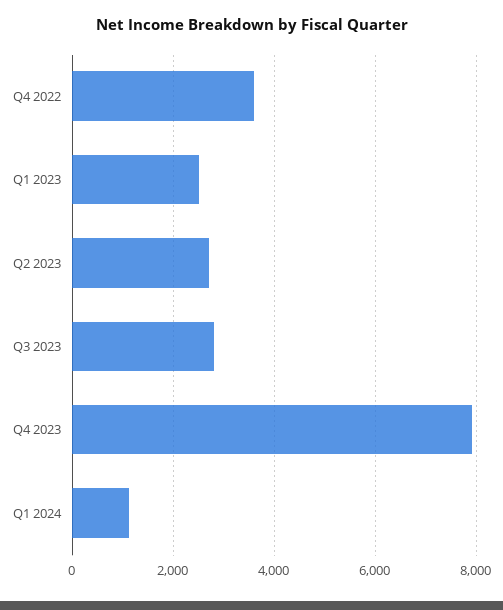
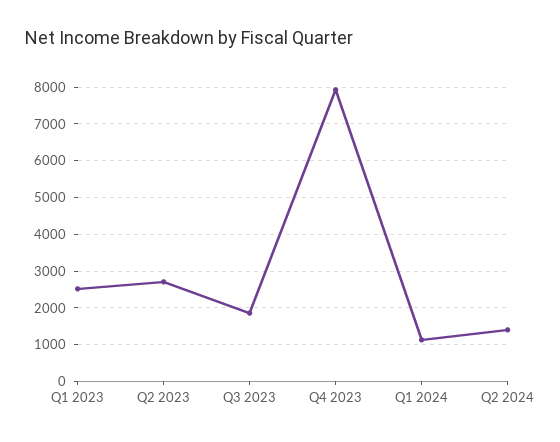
Q4 2022: 3600 -> none
Q3 2023: 2800 -> 1800
Q2 2024: none -> 1400

